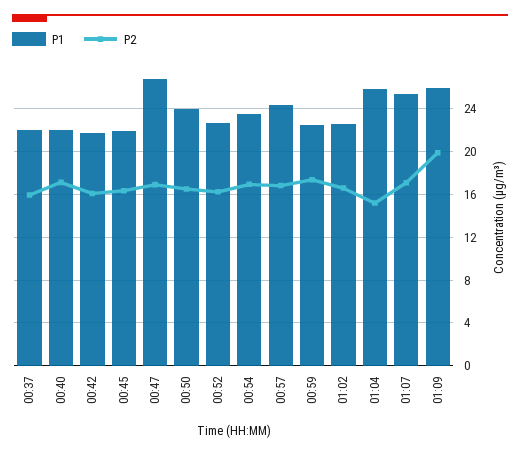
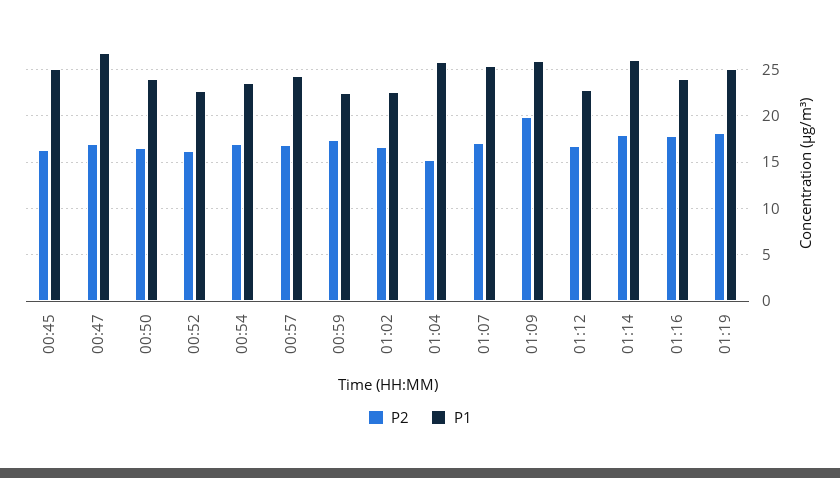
P1, 00:37: 22 -> none
P2, 00:37: 16 -> none
P1, 00:40: 22 -> none
P2, 00:40: 17 -> none
P1, 00:42: 22 -> none
P2, 00:42: 16 -> none
P1, 00:45: 22 -> 25
P2, 01:12: none -> 17
P1, 01:12: none -> 23
P2, 01:14: none -> 18
P1, 01:14: none -> 26
P2, 01:16: none -> 18
P1, 01:16: none -> 24
P2, 01:19: none -> 18
P1, 01:19: none -> 25

